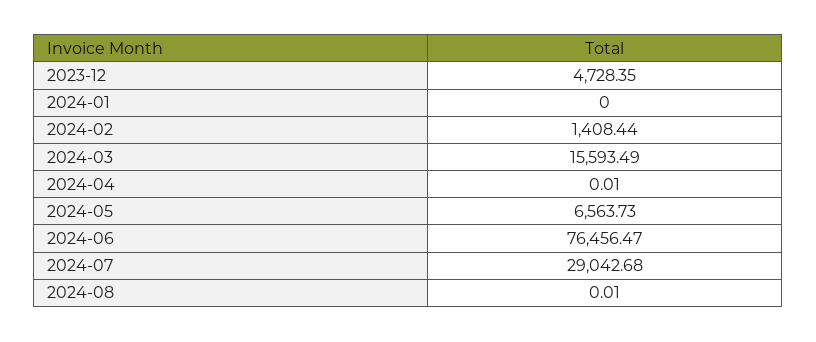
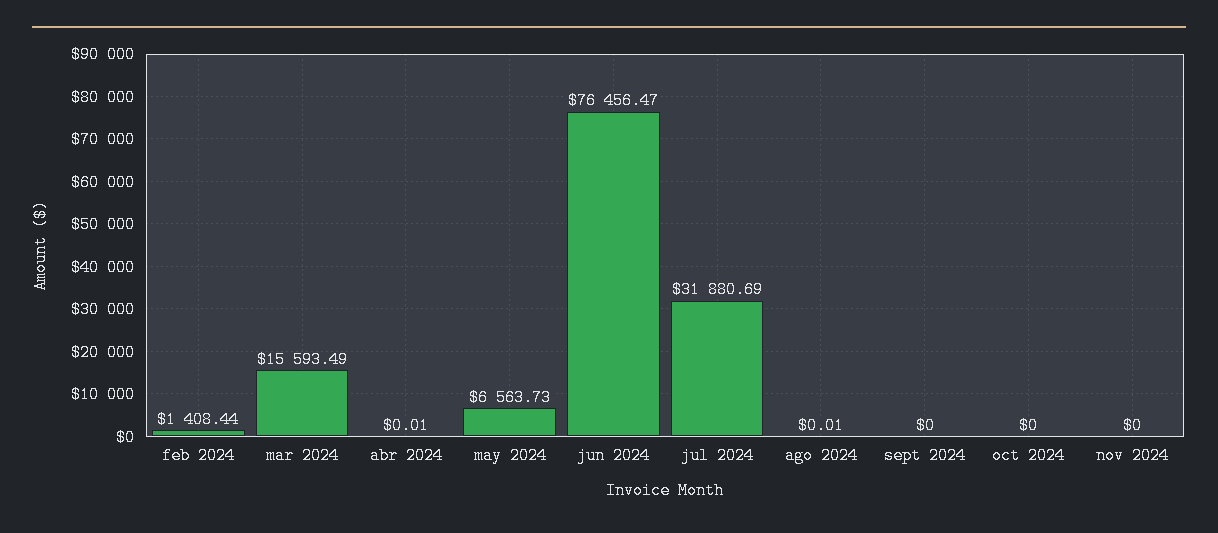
2023-12: 4728.35 -> none
2024-01: 0 -> none
2024-07: 29042.68 -> 31880.69
sept 2024: none -> 0
oct 2024: none -> 0
nov 2024: none -> 0

